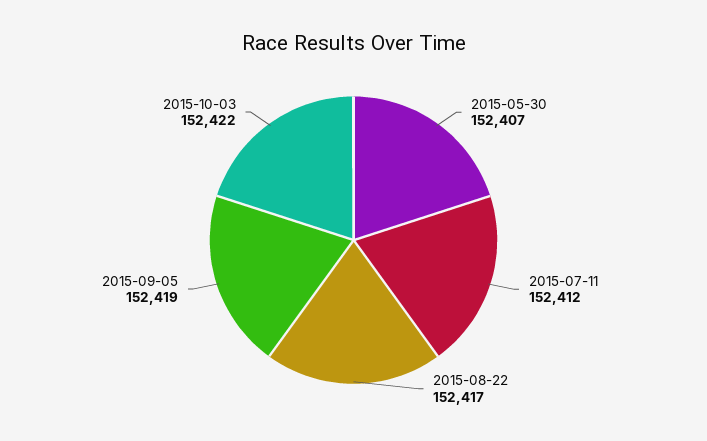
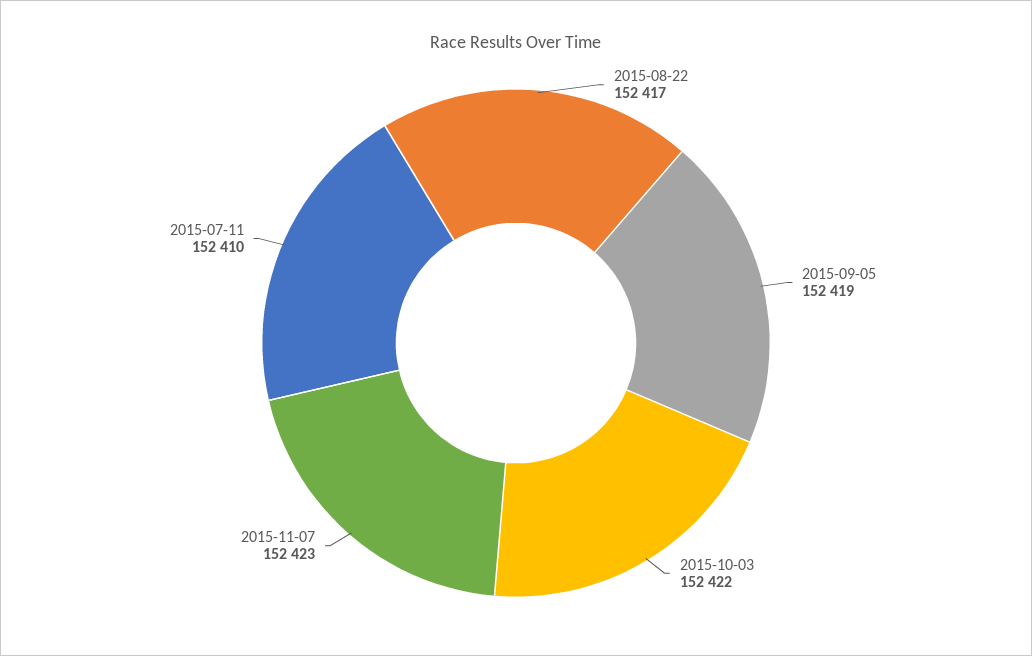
2015-05-30: 152407 -> none
2015-07-11: 152412 -> 152410
2015-11-07: none -> 152423

